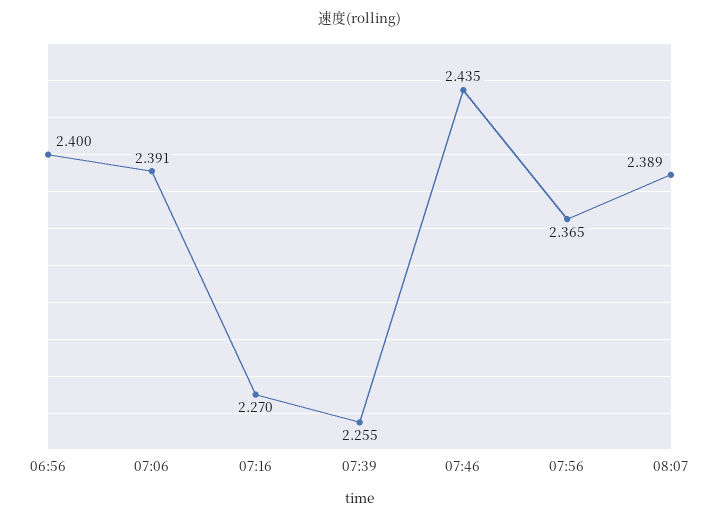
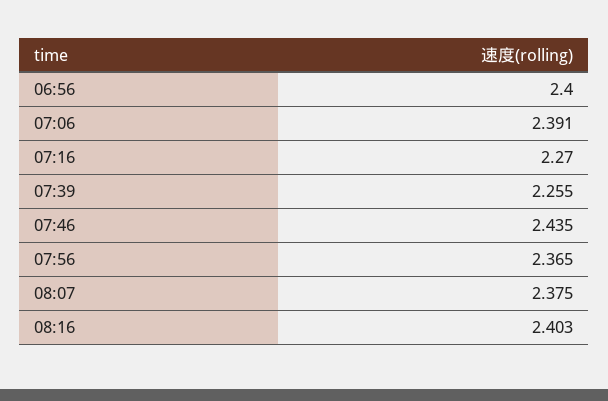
08:07: 2.389 -> 2.375
08:16: none -> 2.403

